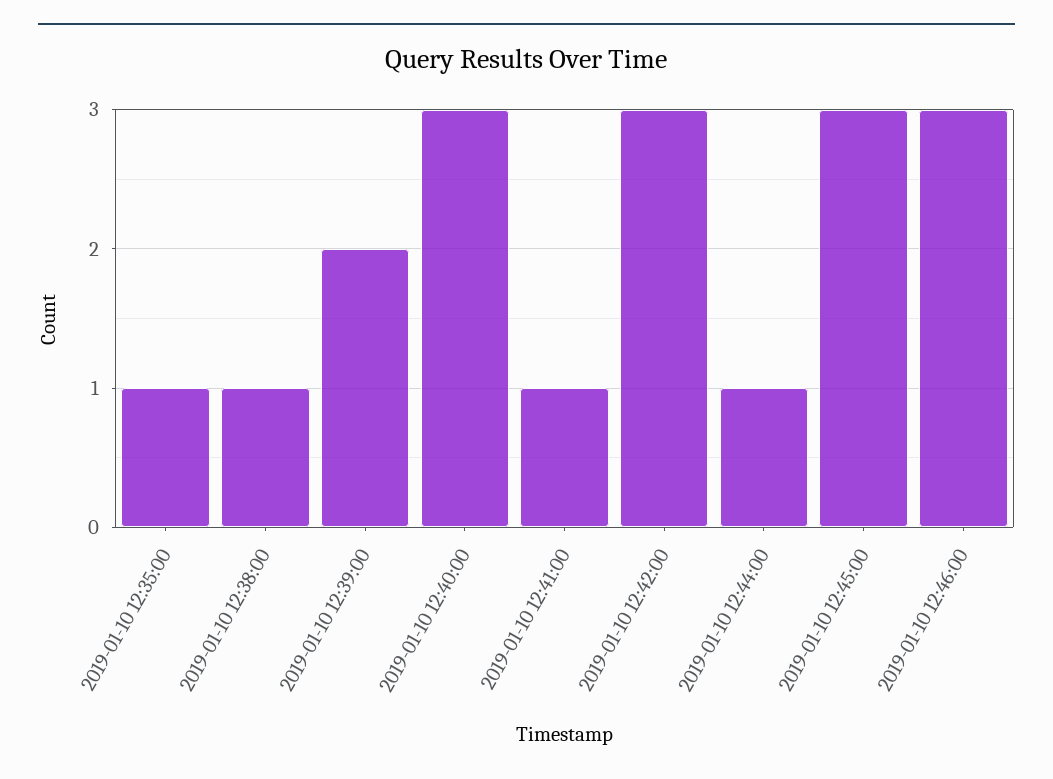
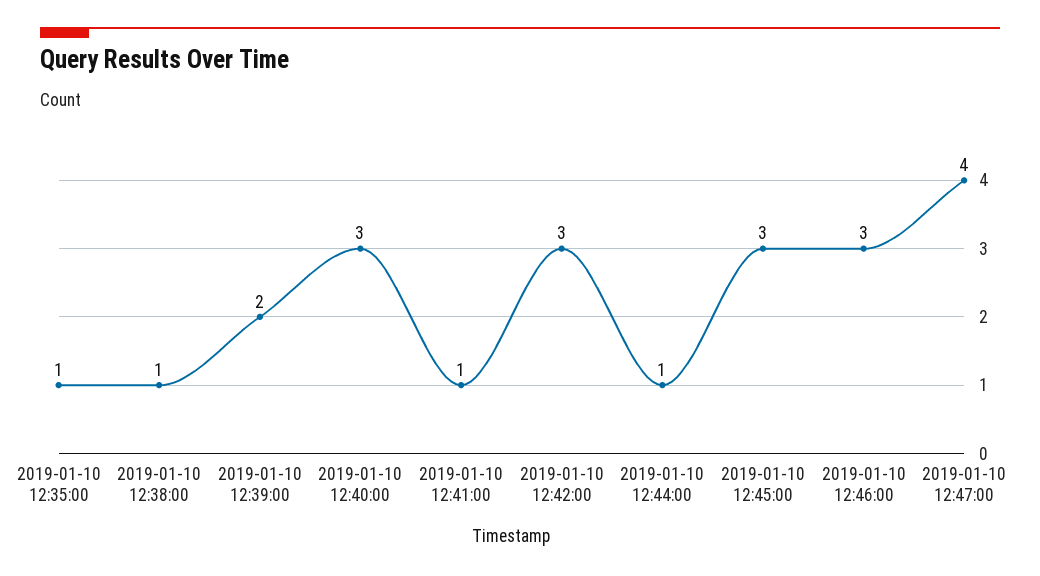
2019-01-10 12:47:00: none -> 4

